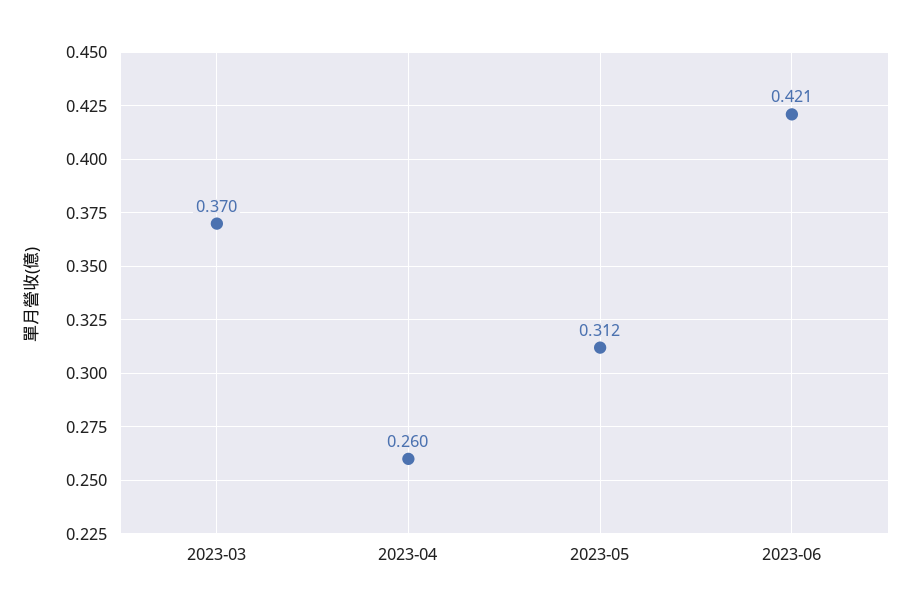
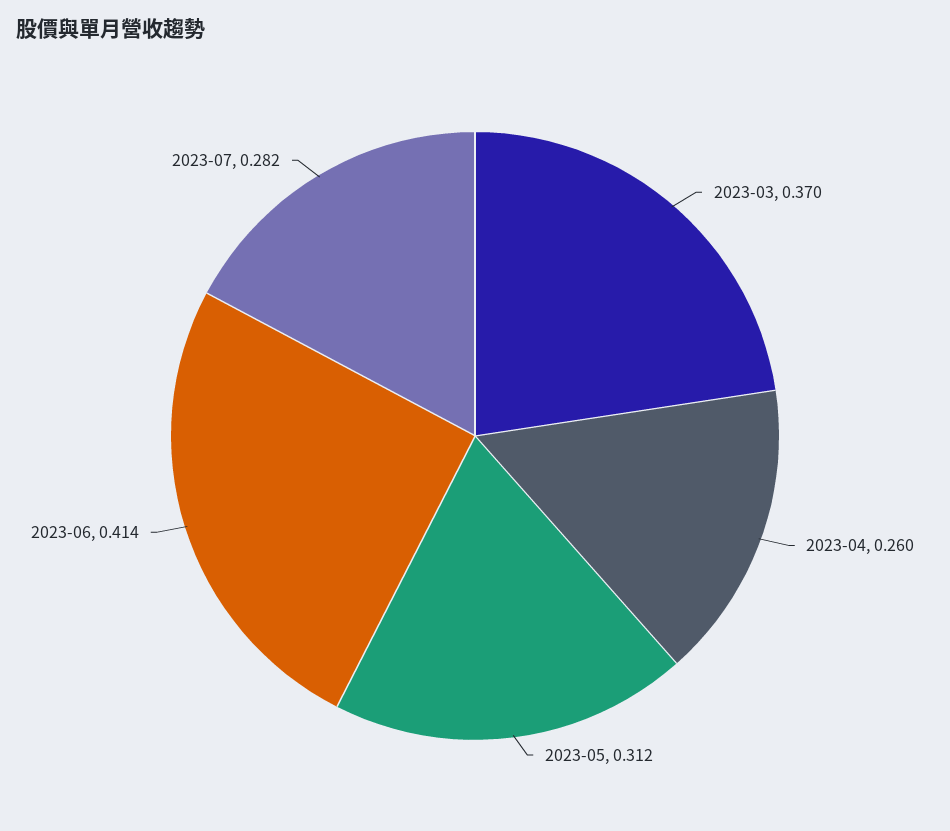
2023-06: 0.421 -> 0.414
2023-07: none -> 0.282

